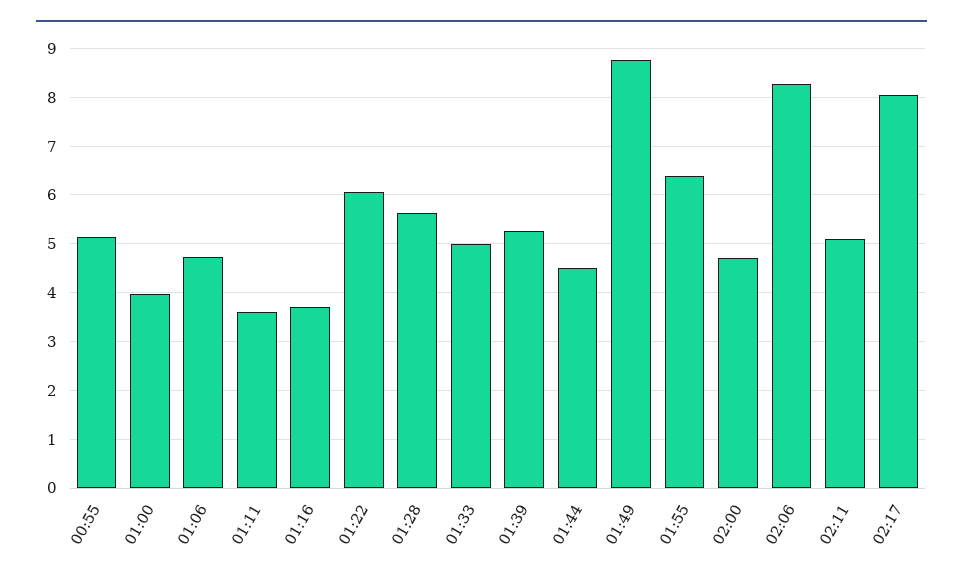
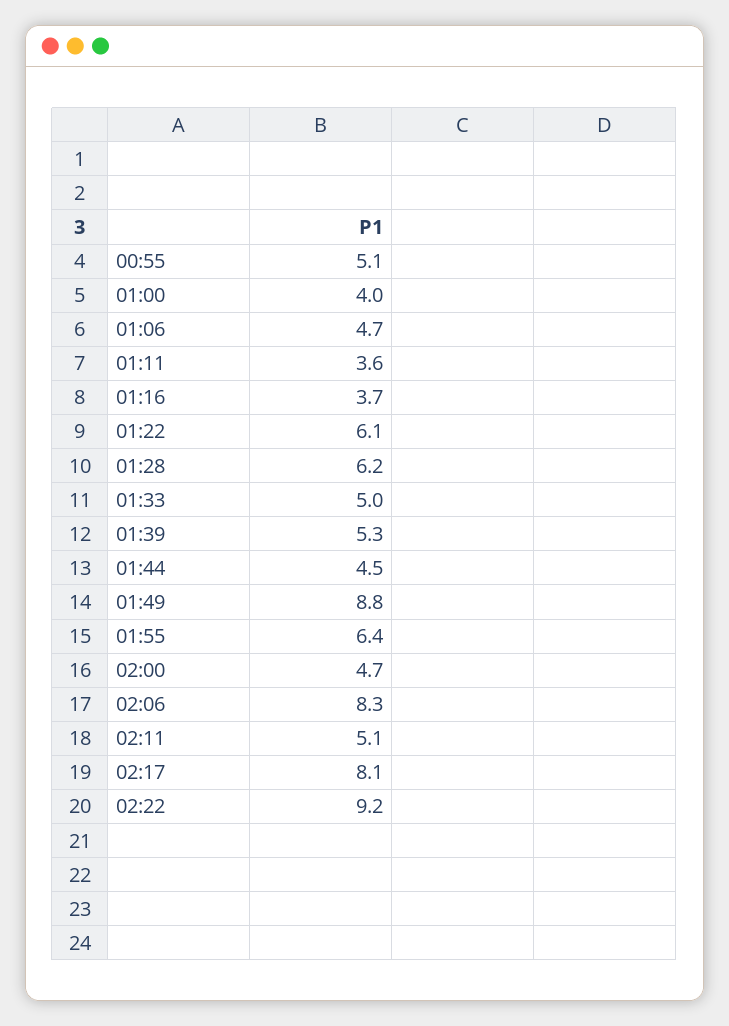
01:28: 5.6 -> 6.2
02:22: none -> 9.2

